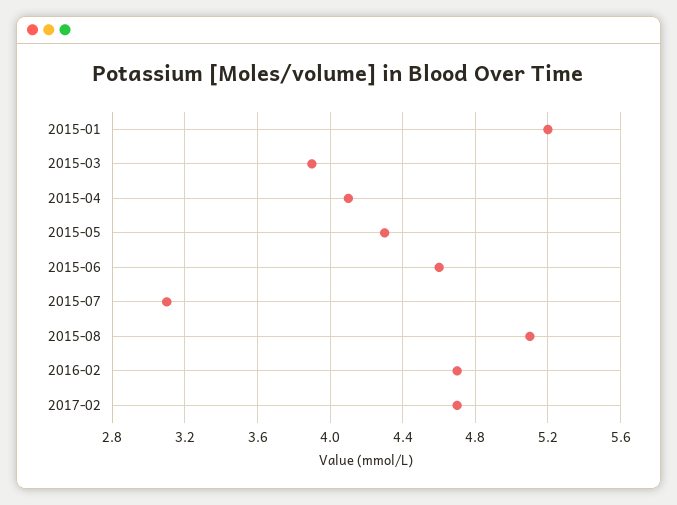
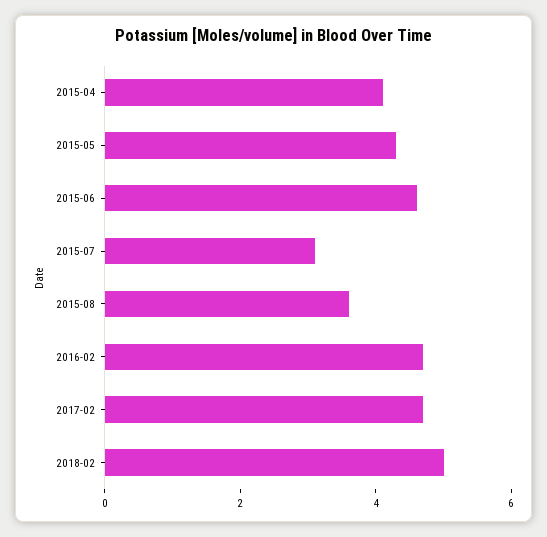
2015-01: 5.2 -> none
2015-03: 3.9 -> none
2015-08: 5.1 -> 3.5
2018-02: none -> 5

